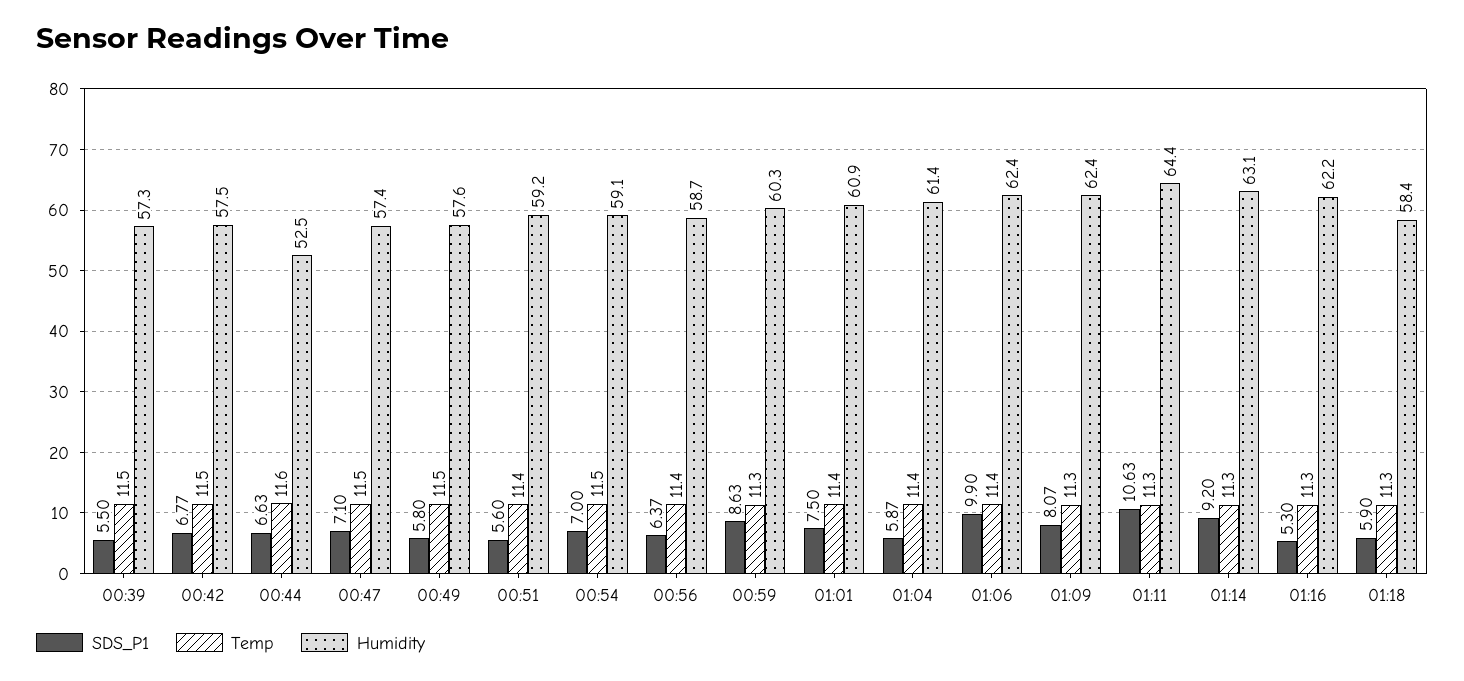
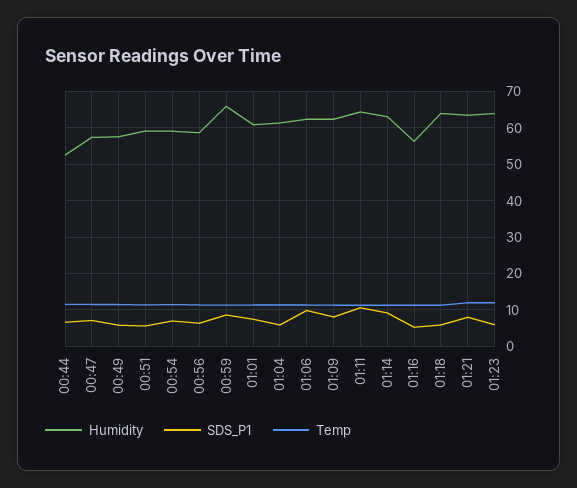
SDS_P1, 00:39: 5.5 -> none
Temp, 00:39: 11.5 -> none
Humidity, 00:39: 57.3 -> none
SDS_P1, 00:42: 6.77 -> none
Temp, 00:42: 11.5 -> none
Humidity, 00:42: 57.5 -> none
Humidity, 00:59: 60.3 -> 66
Humidity, 01:16: 62.2 -> 56
Humidity, 01:18: 58.4 -> 64
Humidity, 01:21: none -> 64
SDS_P1, 01:21: none -> 8
Temp, 01:21: none -> 12
Humidity, 01:23: none -> 64
SDS_P1, 01:23: none -> 6
Temp, 01:23: none -> 12

